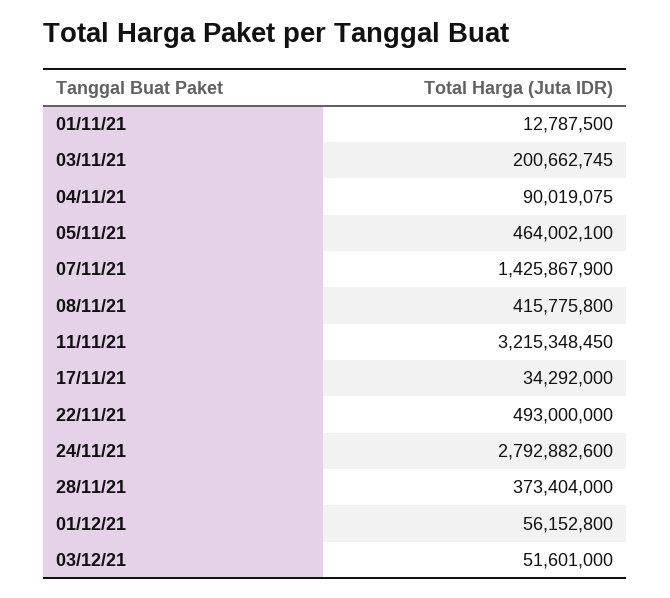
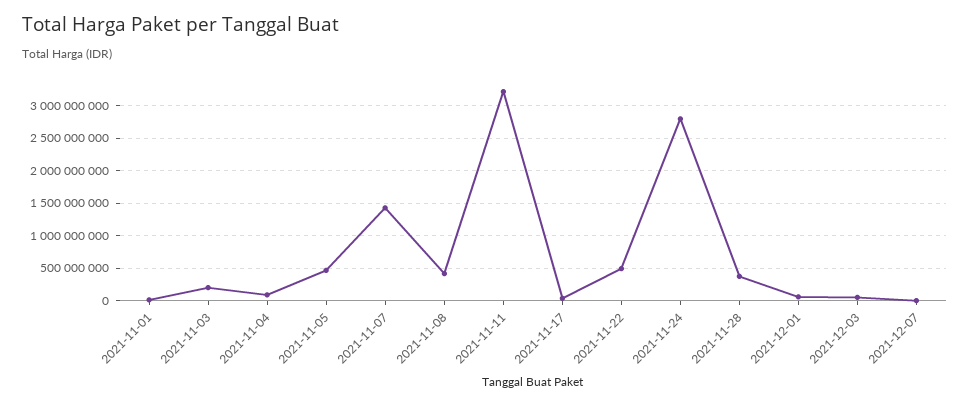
2021-12-07: none -> 0

